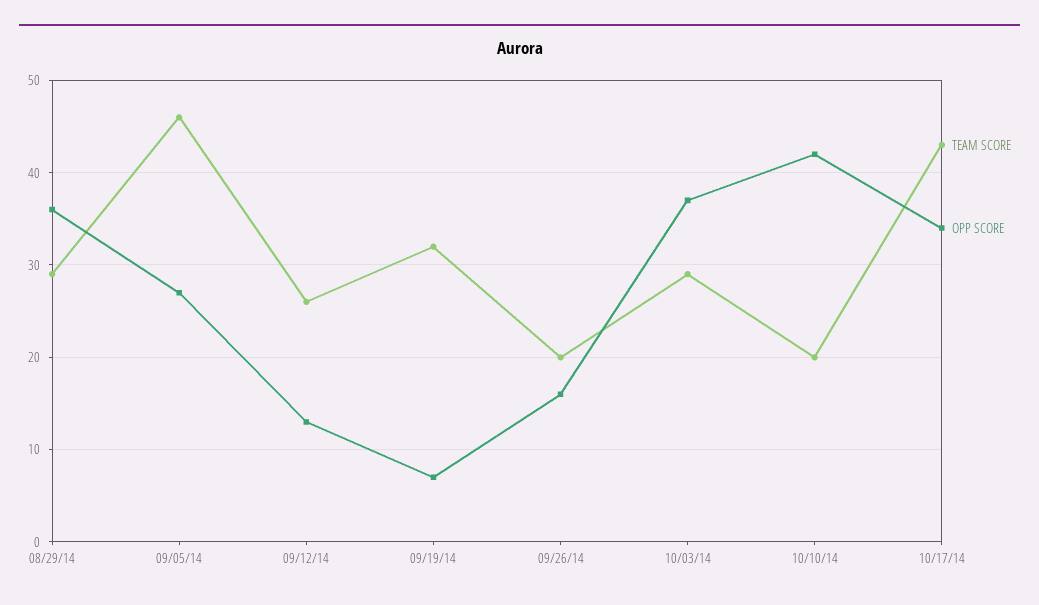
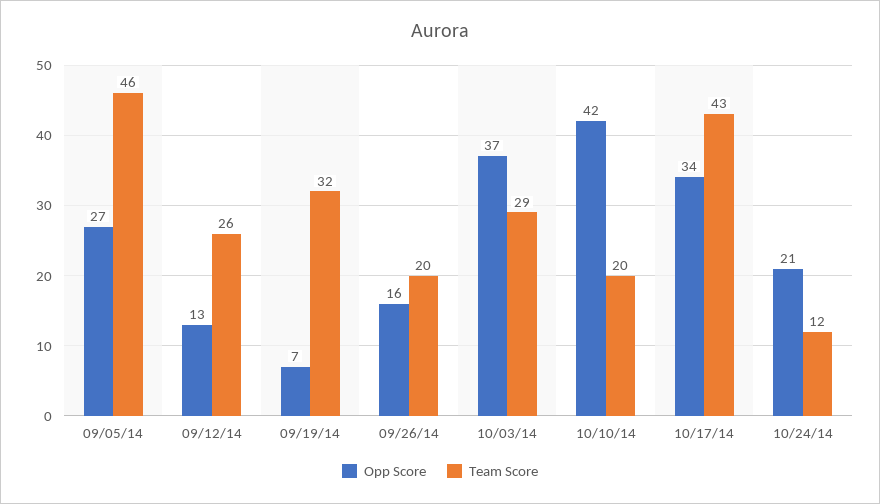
TEAM SCORE, 08/29/14: 29 -> none
OPP SCORE, 08/29/14: 36 -> none
OPP SCORE, 10/24/14: none -> 21
TEAM SCORE, 10/24/14: none -> 12

